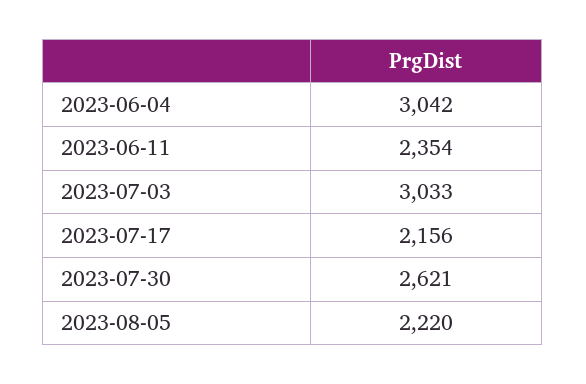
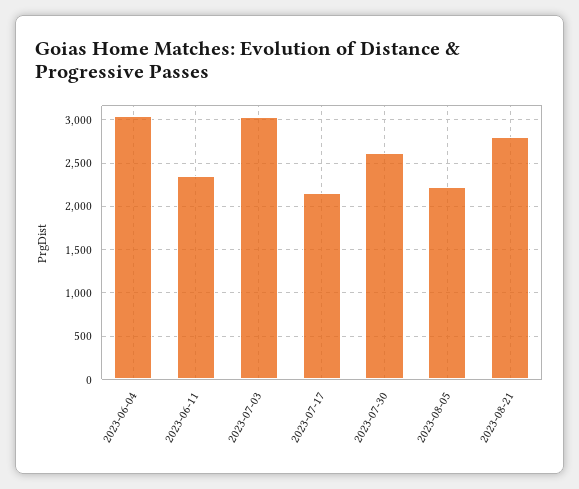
2023-08-21: none -> 2800

